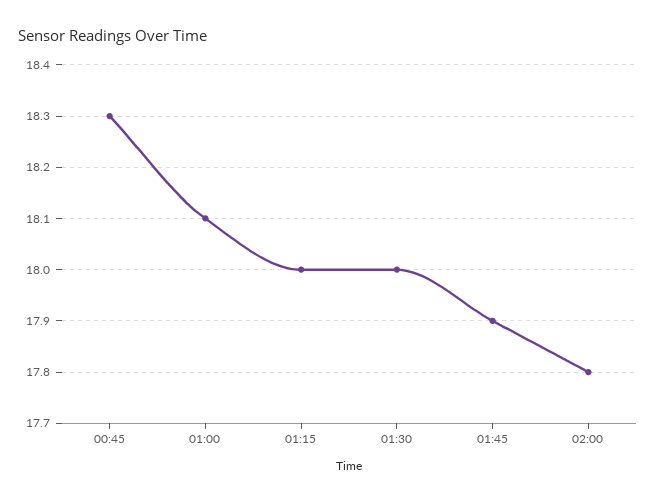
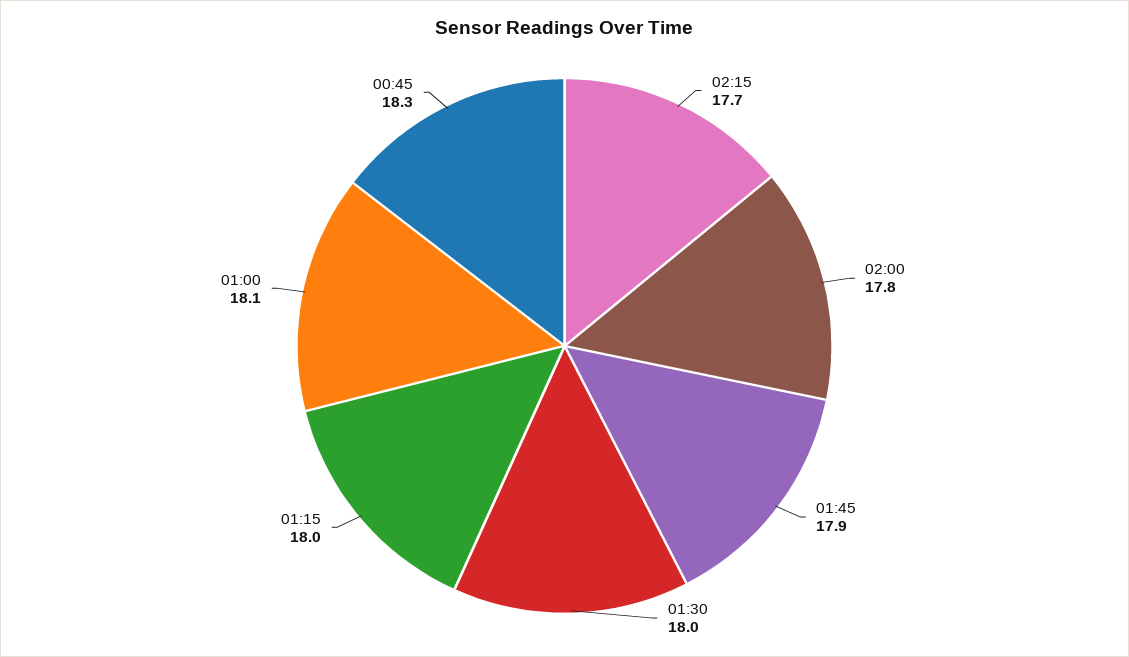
02:15: none -> 17.7

